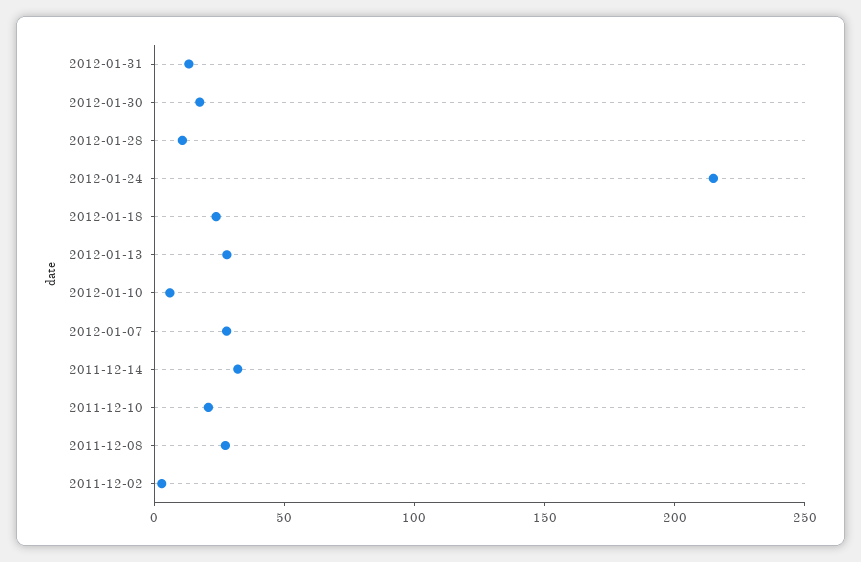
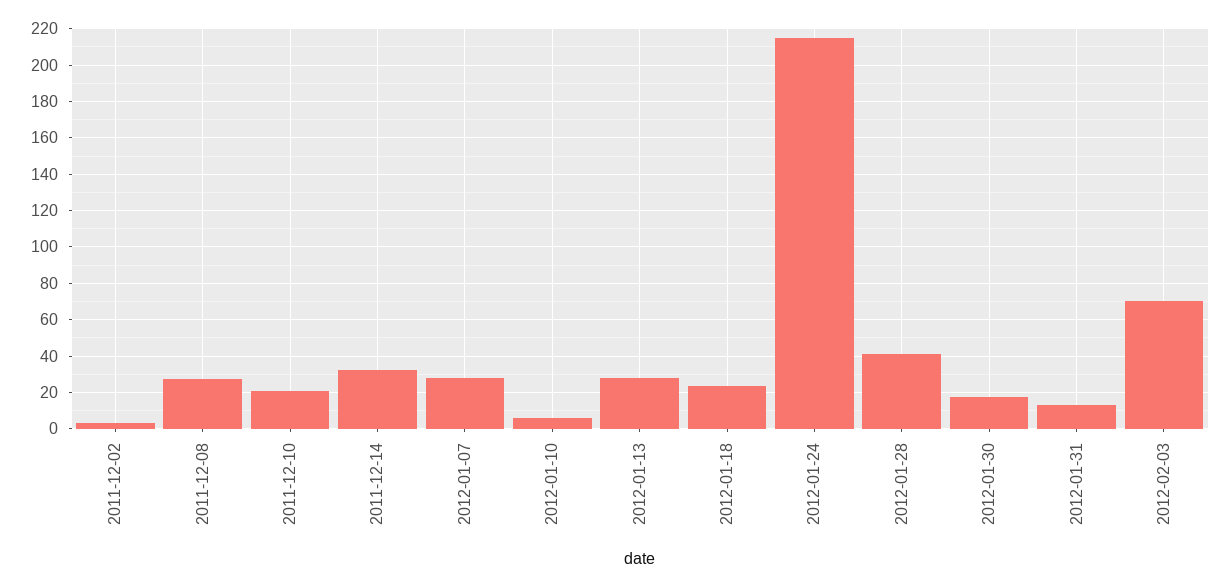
2012-01-28: 10 -> 40
2012-02-03: none -> 70

